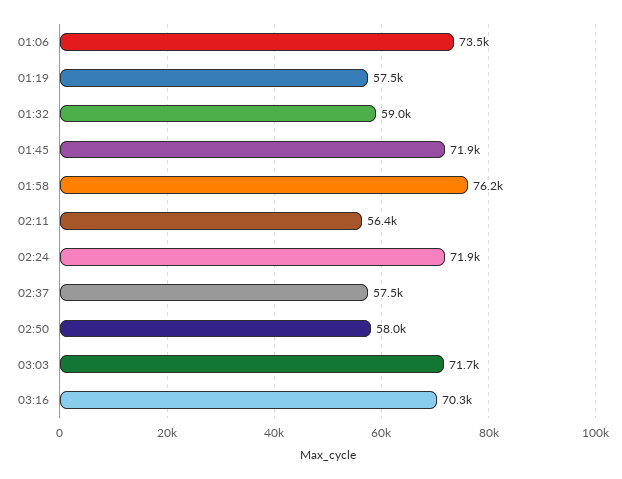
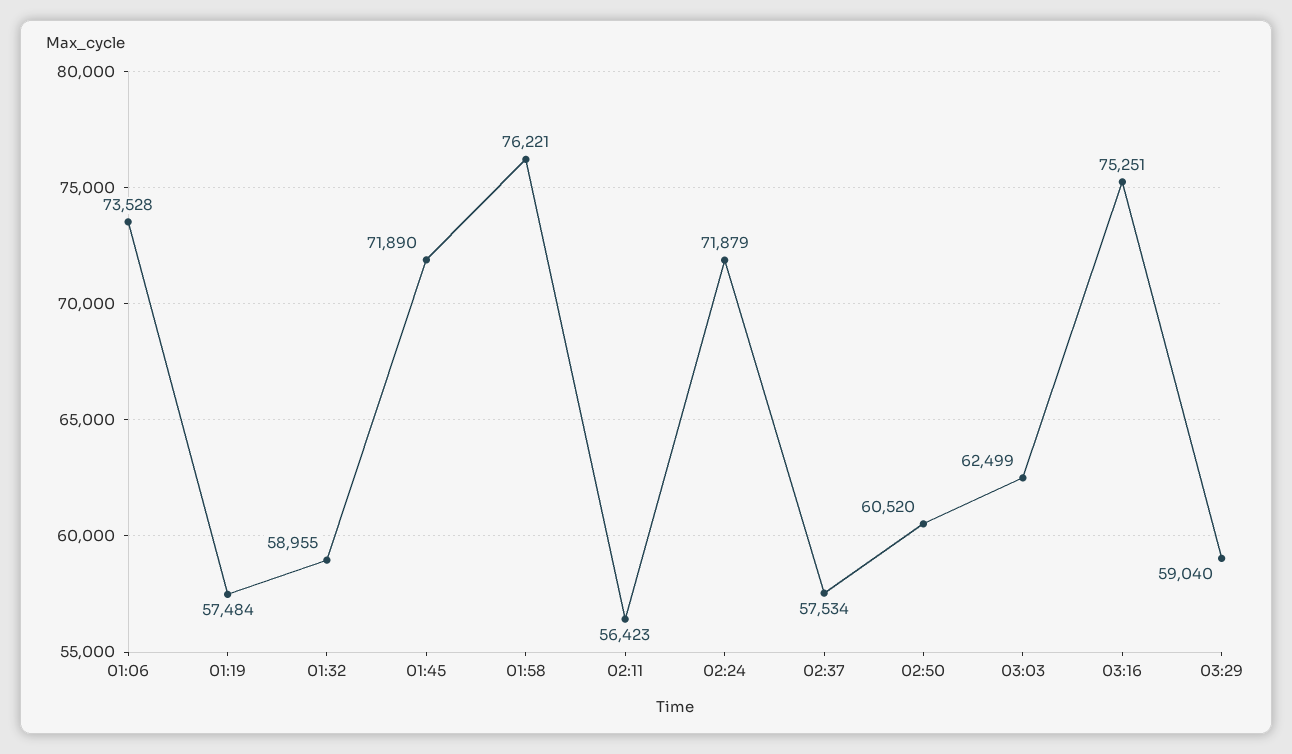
02:50: 58000 -> 60520
03:03: 71700 -> 62499
03:16: 70300 -> 75251
03:29: none -> 59040

